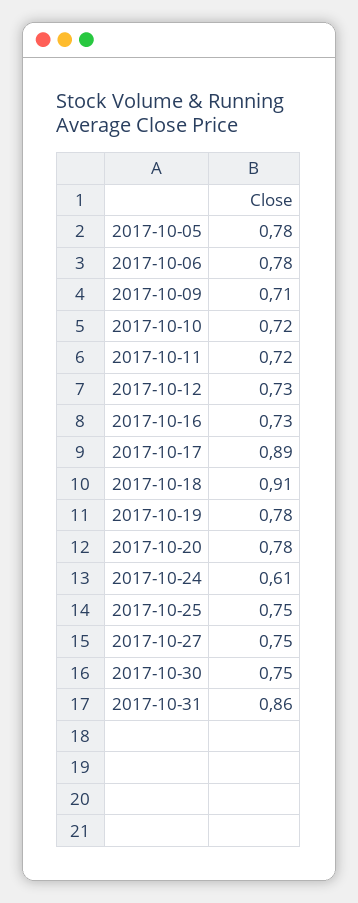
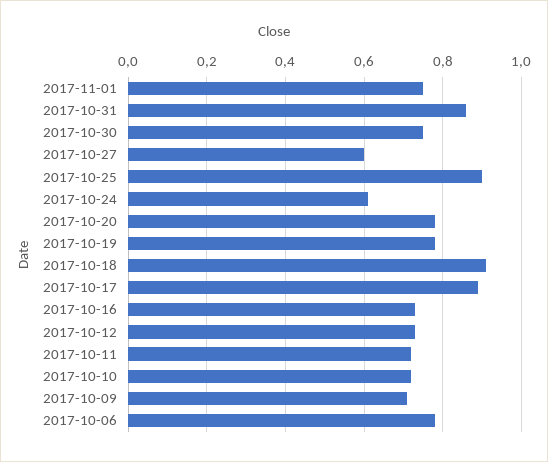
2017-10-05: 0.78 -> none
2017-10-25: 0.75 -> 0.9
2017-10-27: 0.75 -> 0.6
2017-11-01: none -> 0.75

